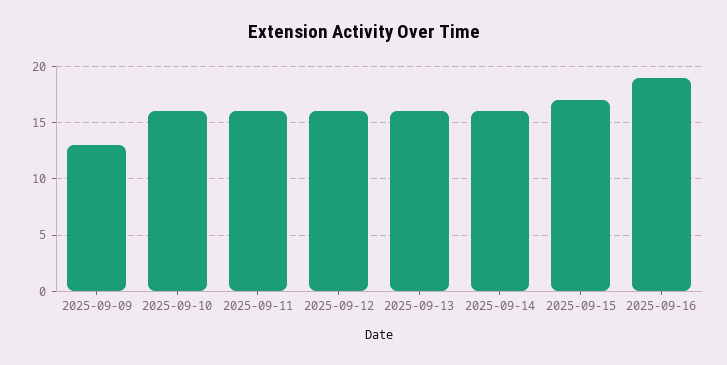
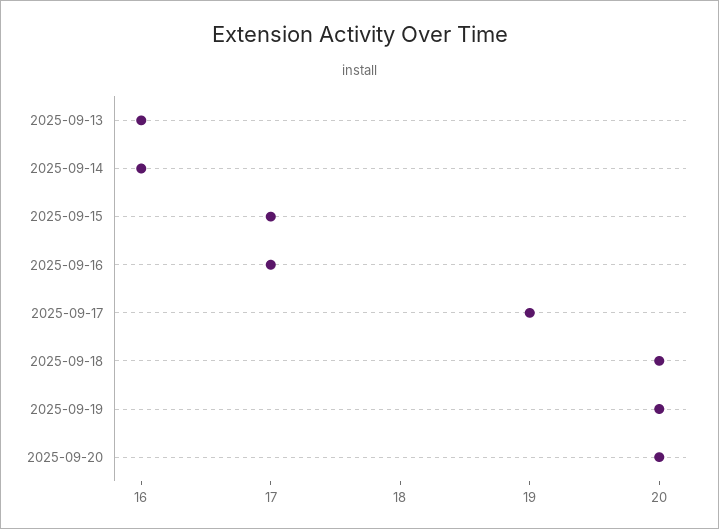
2025-09-09: 13 -> none
2025-09-10: 16 -> none
2025-09-11: 16 -> none
2025-09-12: 16 -> none
2025-09-16: 19 -> 17
2025-09-17: none -> 19
2025-09-18: none -> 20
2025-09-19: none -> 20
2025-09-20: none -> 20

